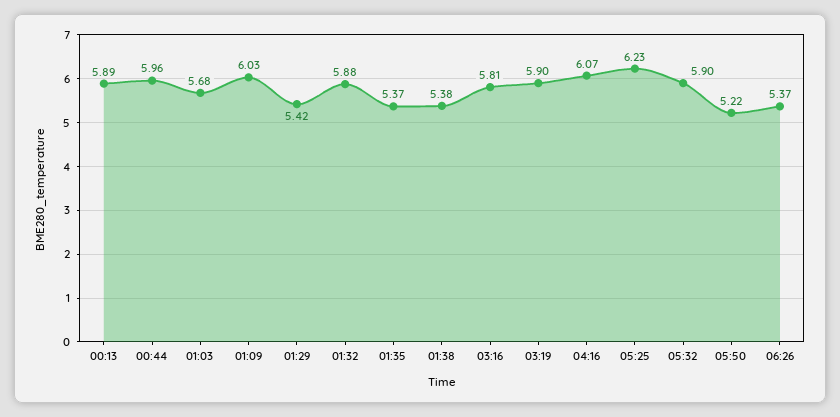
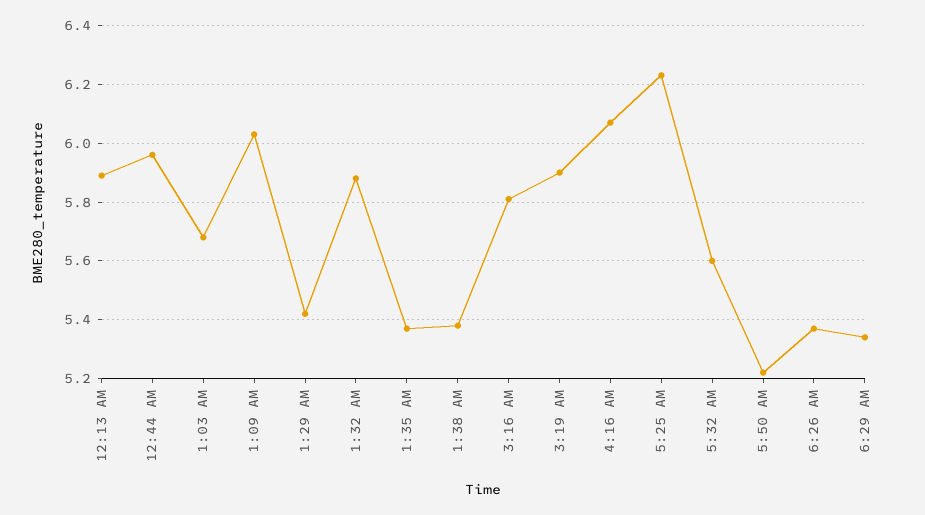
05:32: 5.9 -> 5.6
6:29 AM: none -> 5.35

